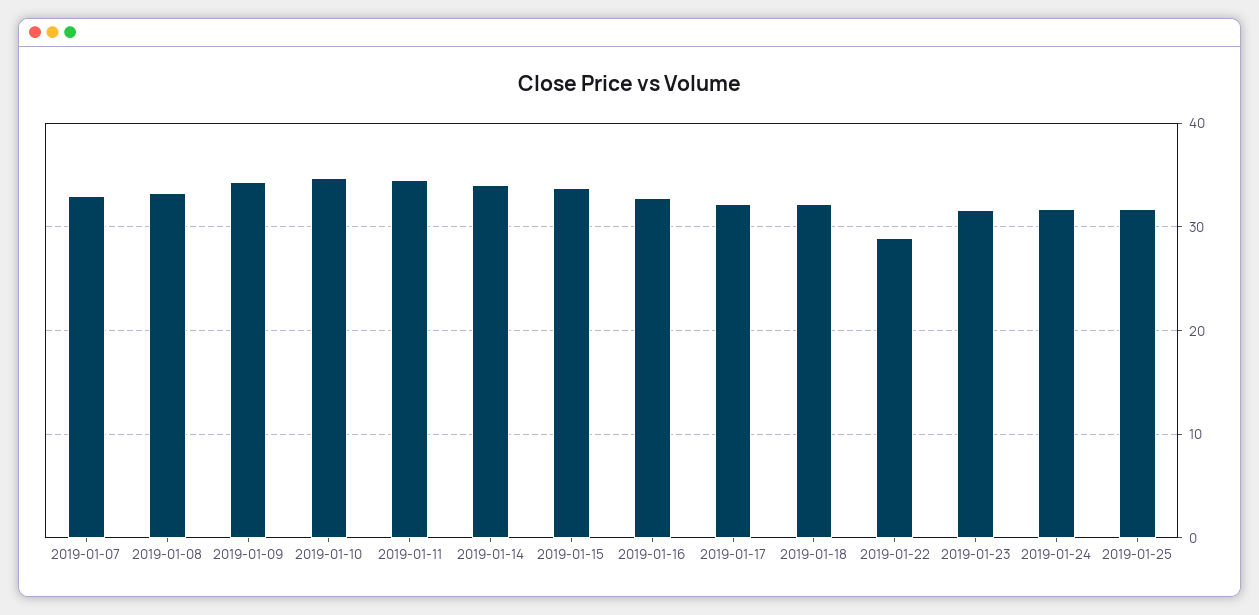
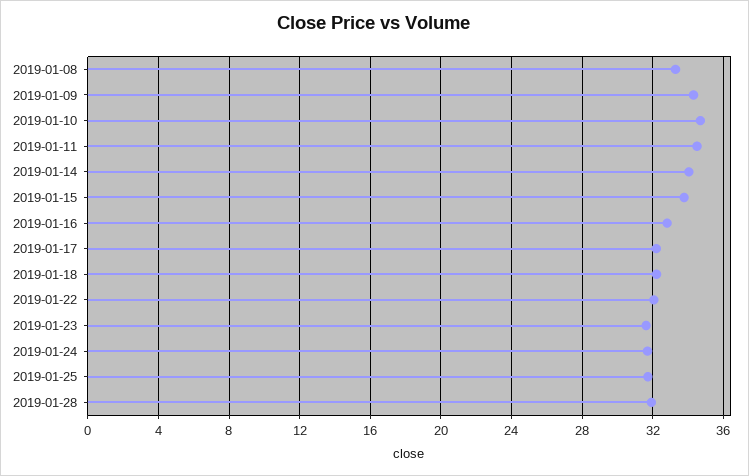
2019-01-07: 33 -> none
2019-01-22: 29 -> 32
2019-01-28: none -> 32

